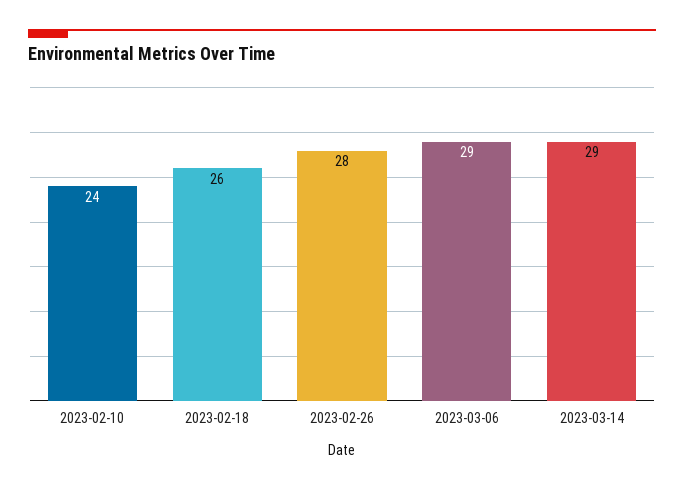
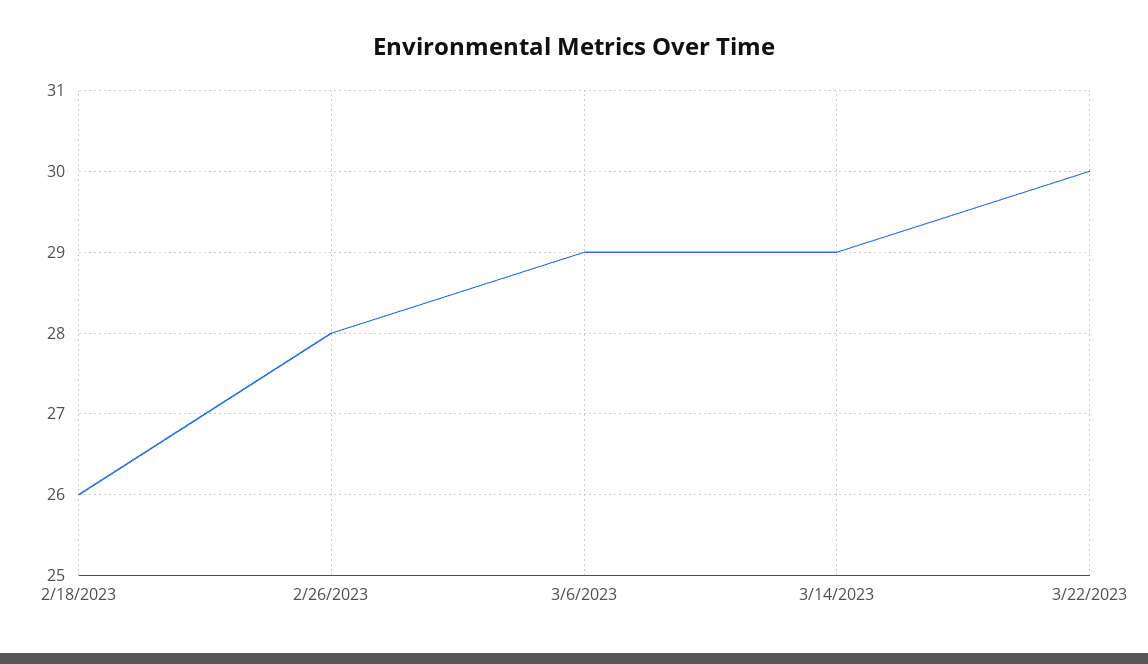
2023-02-10: 24 -> none
3/22/2023: none -> 30

